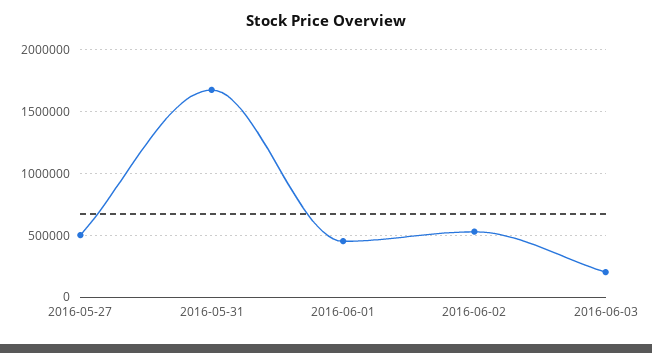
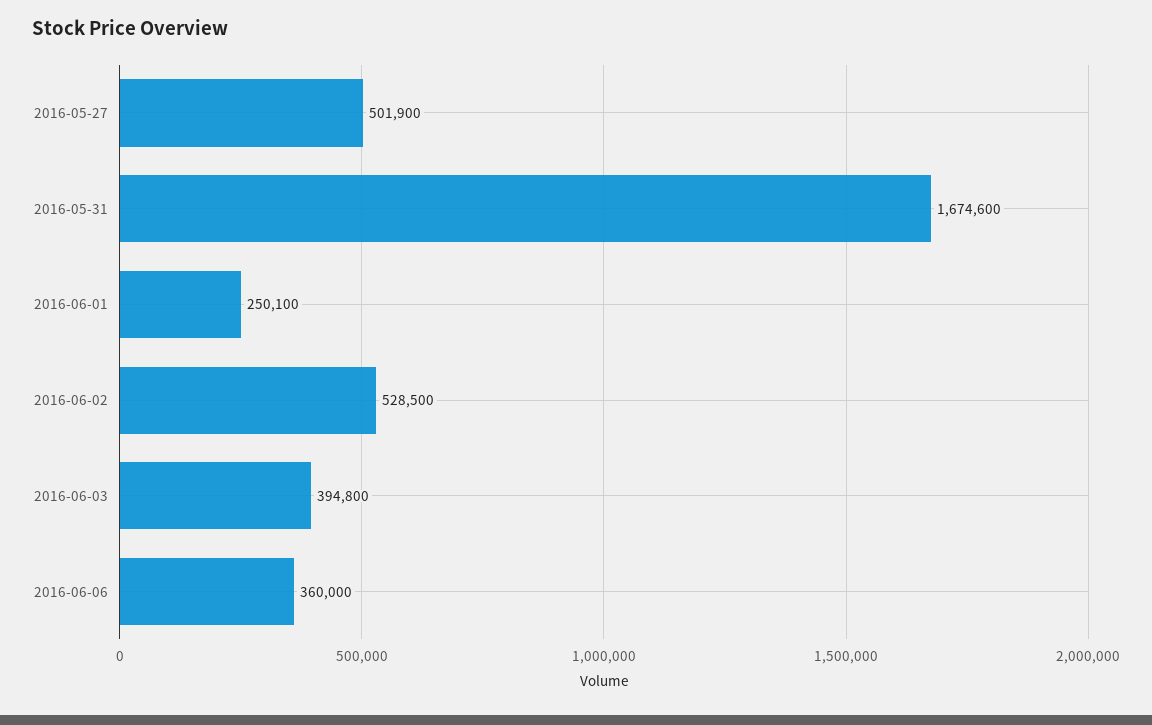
2016-06-01: 450000 -> 250100
2016-06-03: 200000 -> 394800
2016-06-06: none -> 360000

